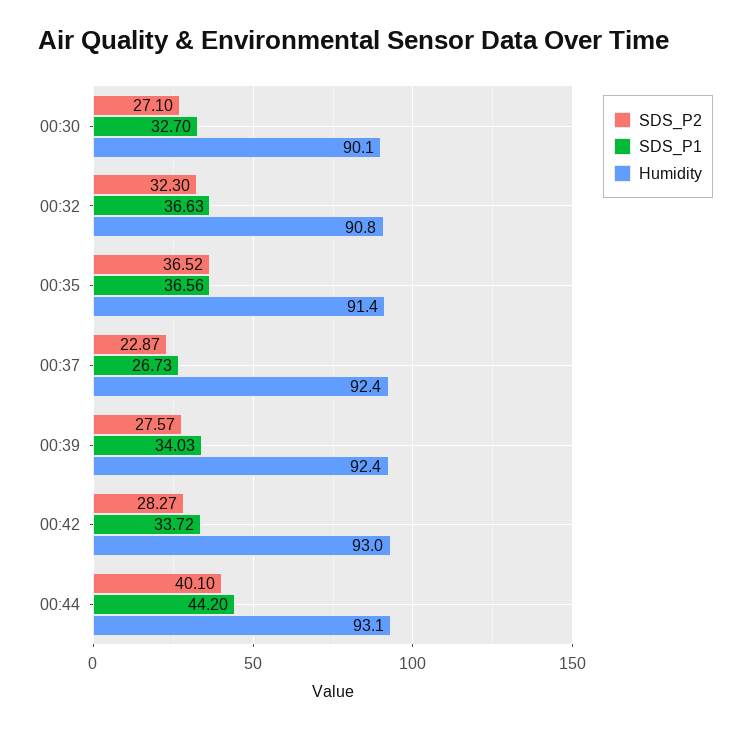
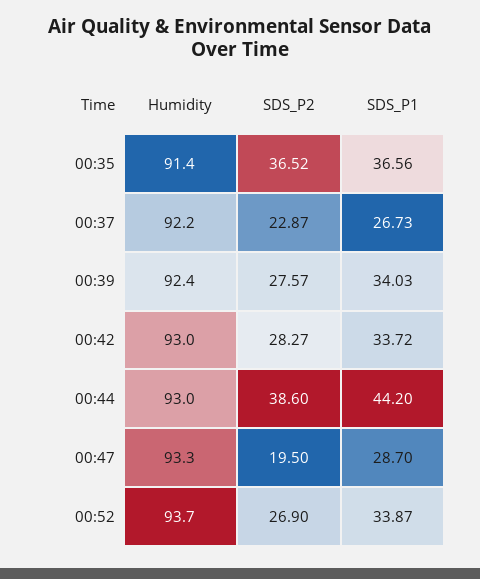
SDS_P2, 00:30: 27.1 -> none
SDS_P1, 00:30: 32.7 -> none
Humidity, 00:30: 90.1 -> none
SDS_P2, 00:32: 32.3 -> none
SDS_P1, 00:32: 36.63 -> none
Humidity, 00:32: 90.8 -> none
Humidity, 00:37: 92.4 -> 92.2
SDS_P2, 00:44: 40.1 -> 38.6
Humidity, 00:44: 93.1 -> 93
Humidity, 00:47: none -> 93.3
SDS_P2, 00:47: none -> 19.5
SDS_P1, 00:47: none -> 28.7
Humidity, 00:52: none -> 93.7
SDS_P2, 00:52: none -> 26.9
SDS_P1, 00:52: none -> 33.87

